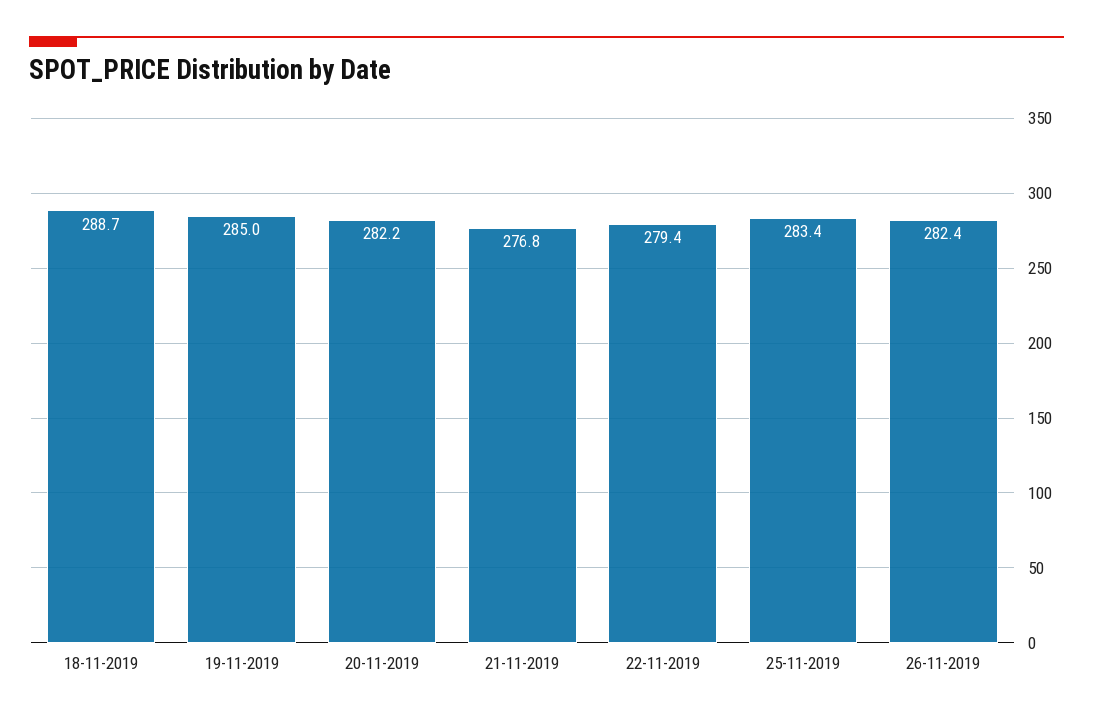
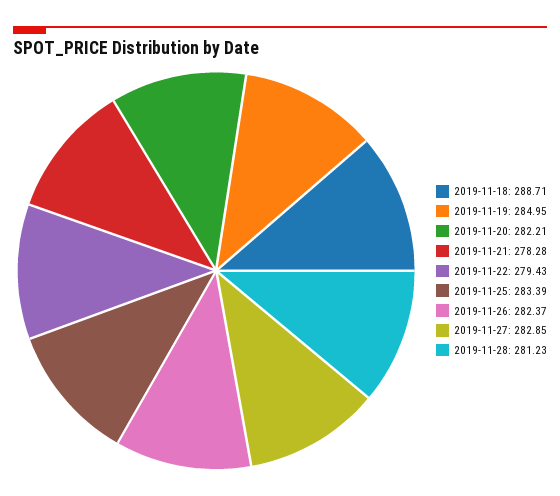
21-11-2019: 276.8 -> 278.28
2019-11-27: none -> 282.85
2019-11-28: none -> 281.23

